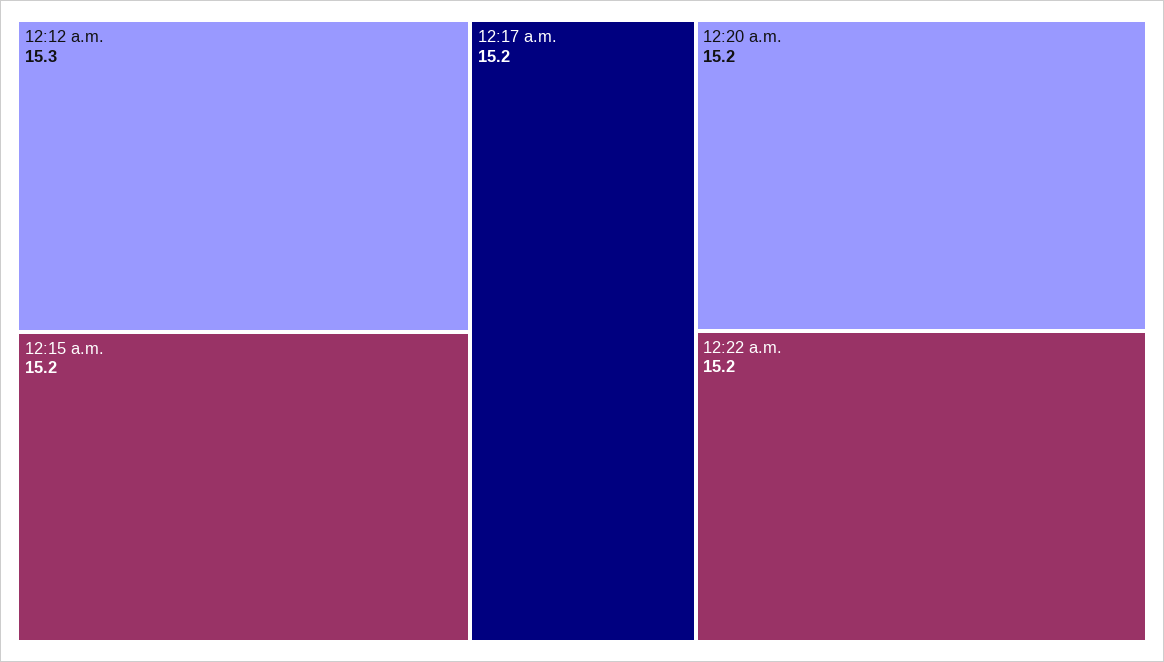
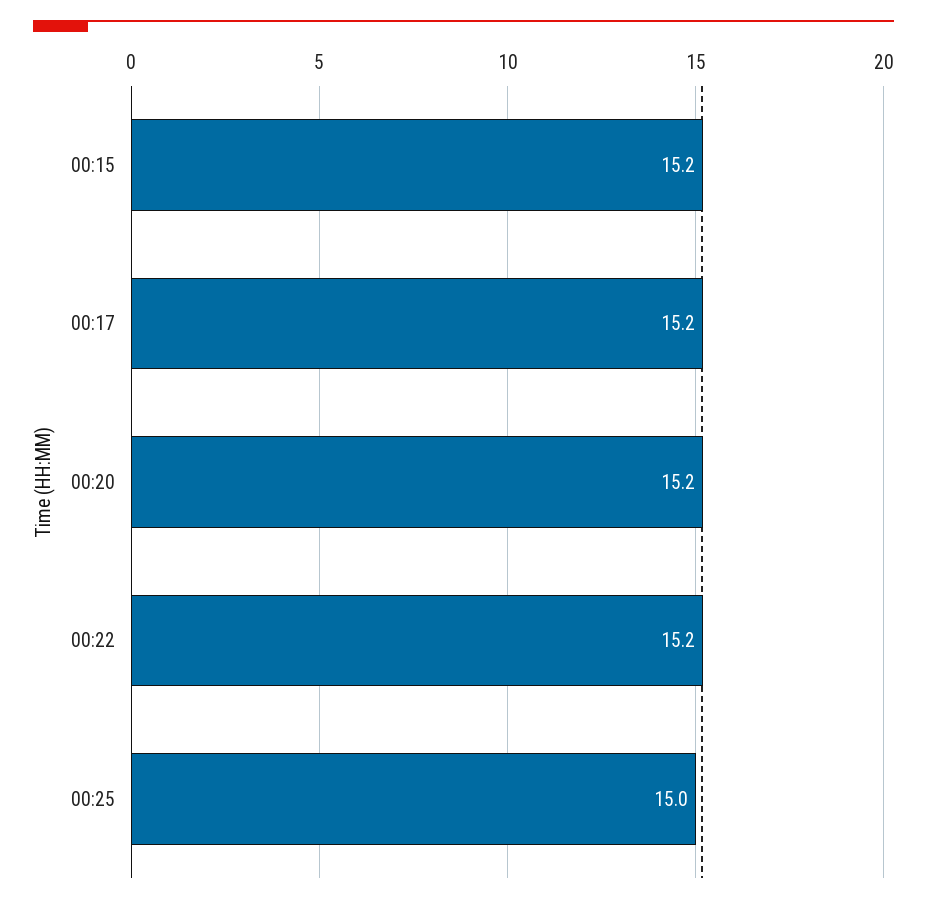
12:12 a.m.: 15.3 -> none
00:25: none -> 15

